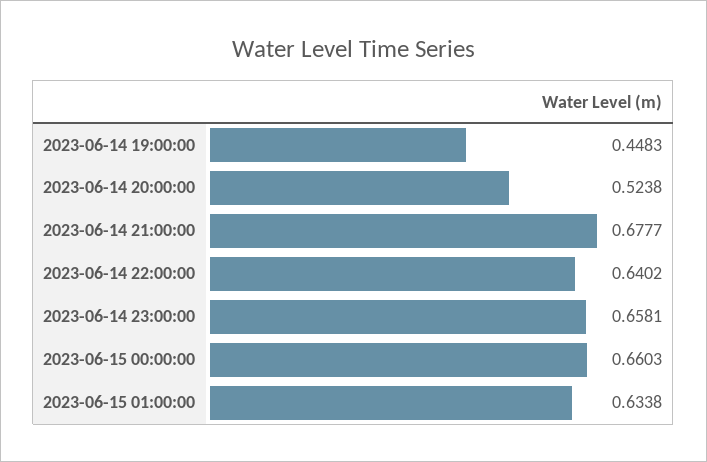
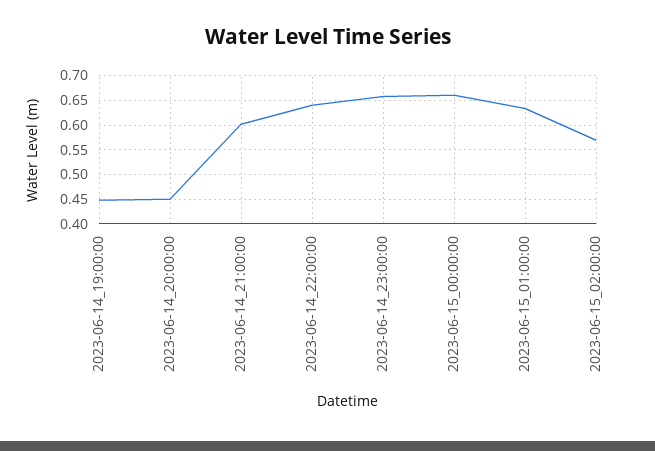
2023-06-14 20:00:00: 0.5238 -> 0.45
2023-06-14 21:00:00: 0.6777 -> 0.6
2023-06-15_02:00:00: none -> 0.575

